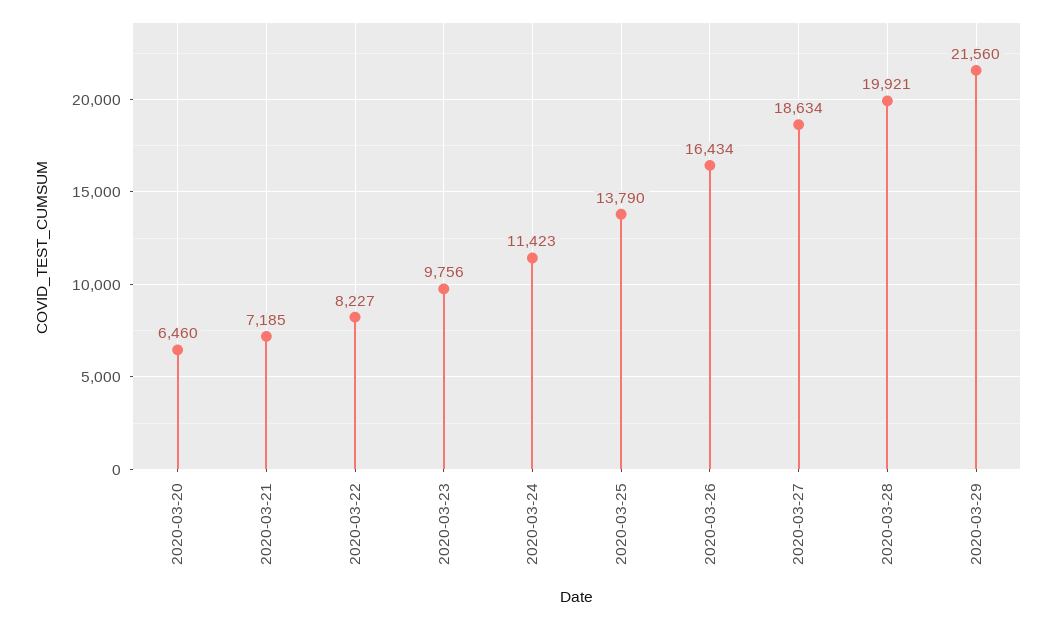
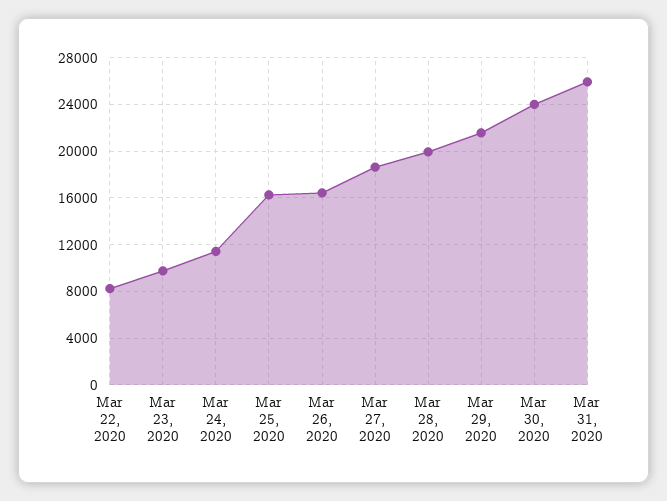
2020-03-20: 6460 -> none
2020-03-21: 7185 -> none
2020-03-25: 13790 -> 16000
Mar 30, 2020: none -> 24000
Mar 31, 2020: none -> 26000

